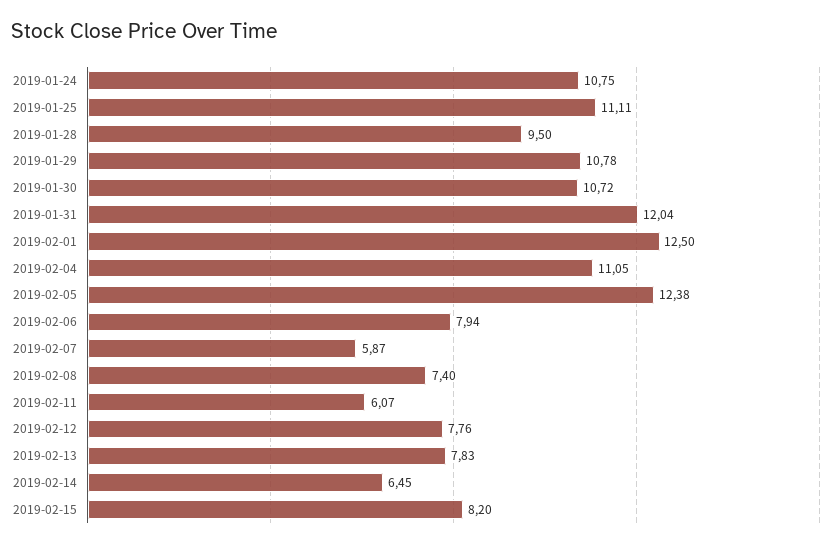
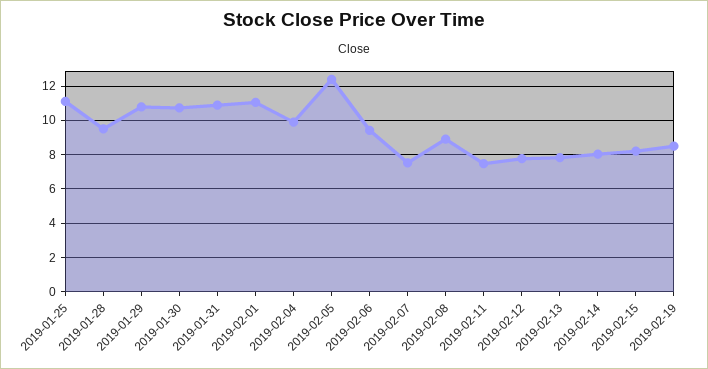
2019-01-24: 10.75 -> none
2019-01-31: 12.04 -> 11
2019-02-01: 12.5 -> 11
2019-02-04: 11.05 -> 10
2019-02-06: 7.94 -> 9.5
2019-02-07: 5.87 -> 7.5
2019-02-08: 7.4 -> 9
2019-02-11: 6.07 -> 7.5
2019-02-14: 6.45 -> 8
2019-02-19: none -> 8.5

